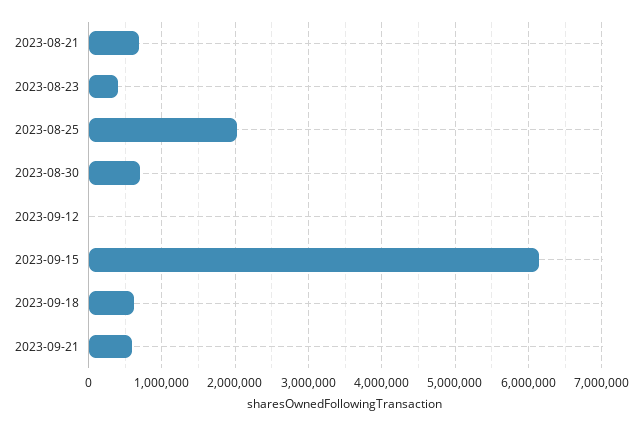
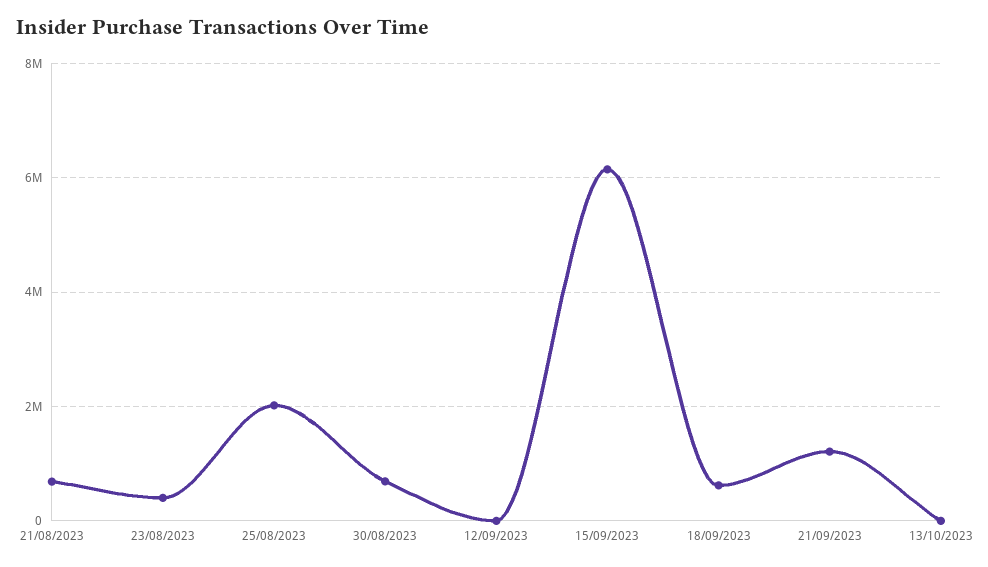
2023-09-21: 600000 -> 1200000
13/10/2023: none -> 0

